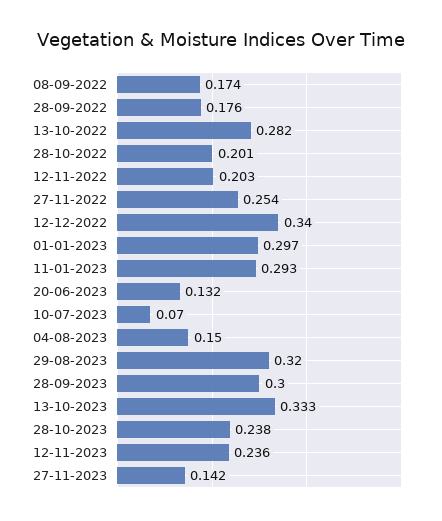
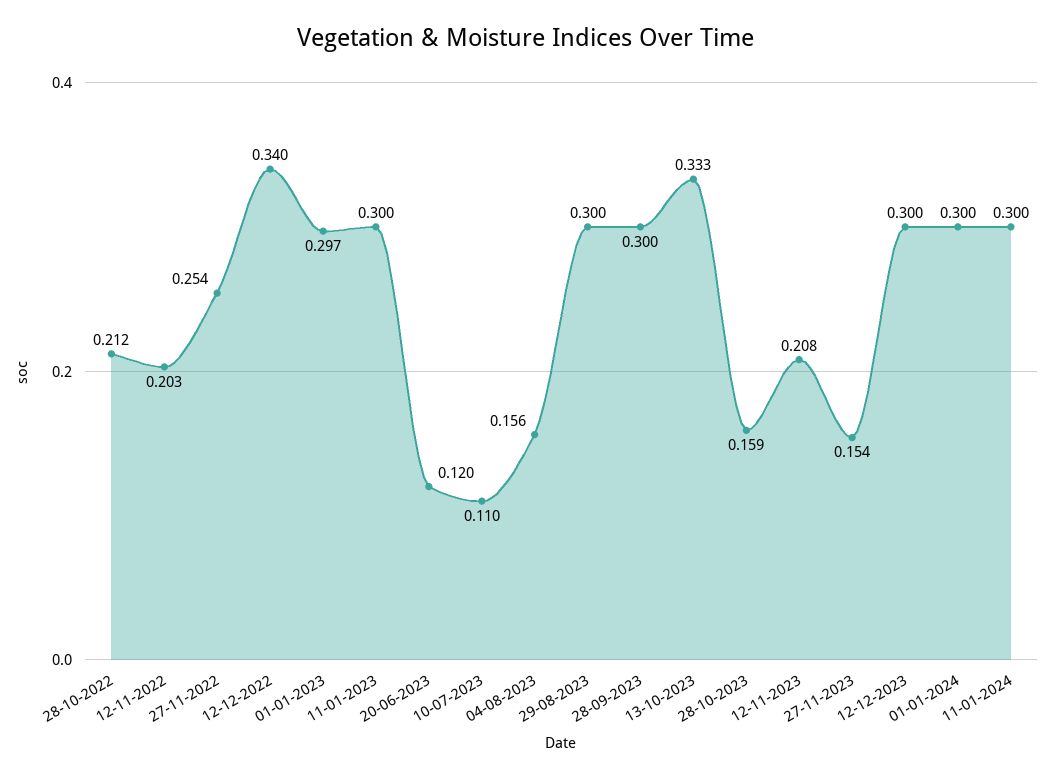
08-09-2022: 0.174 -> none
28-09-2022: 0.176 -> none
13-10-2022: 0.282 -> none
28-10-2022: 0.201 -> 0.212
11-01-2023: 0.293 -> 0.3
20-06-2023: 0.132 -> 0.12
10-07-2023: 0.07 -> 0.11
04-08-2023: 0.15 -> 0.156
29-08-2023: 0.32 -> 0.3
28-10-2023: 0.238 -> 0.159
12-11-2023: 0.236 -> 0.208
27-11-2023: 0.142 -> 0.154
12-12-2023: none -> 0.3
01-01-2024: none -> 0.3
11-01-2024: none -> 0.3

